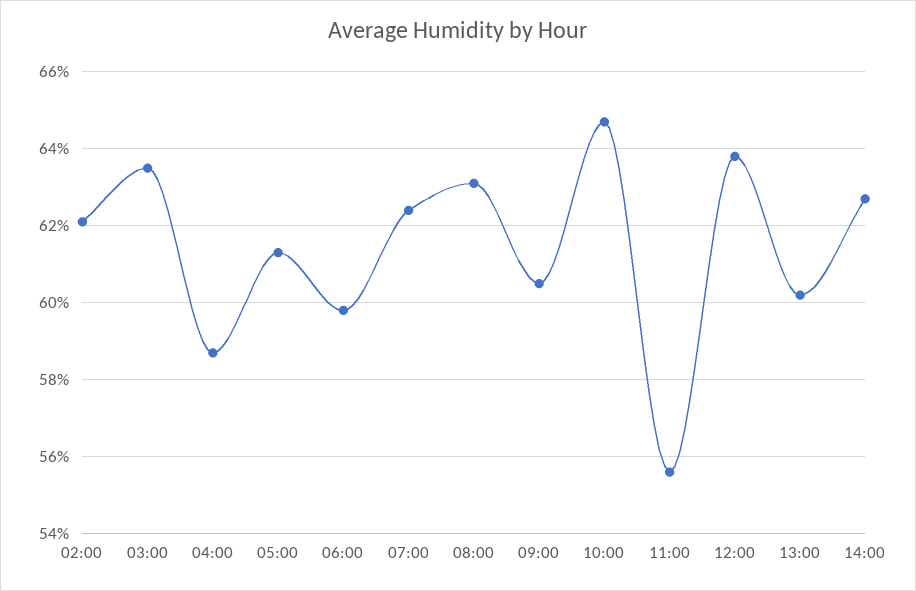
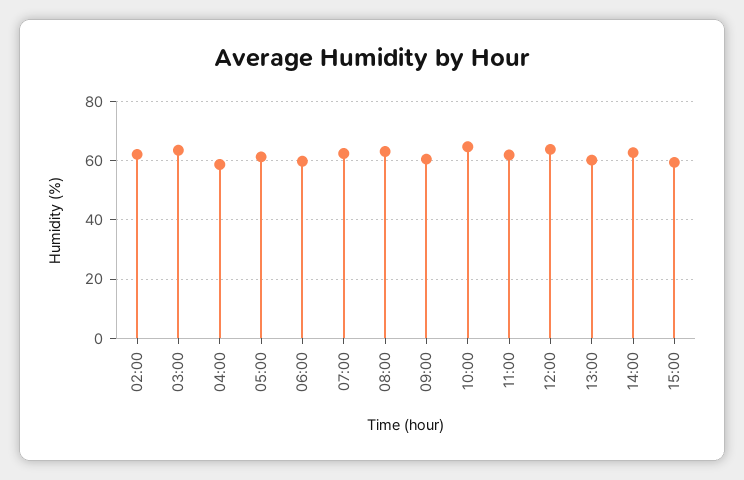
11:00: 55.5 -> 62.5
15:00: none -> 60

